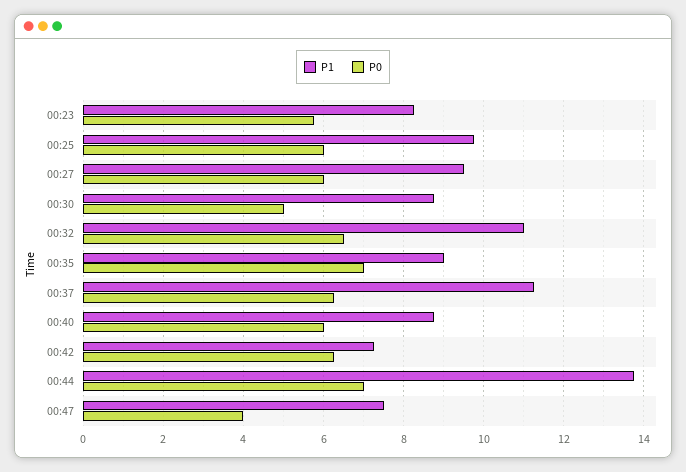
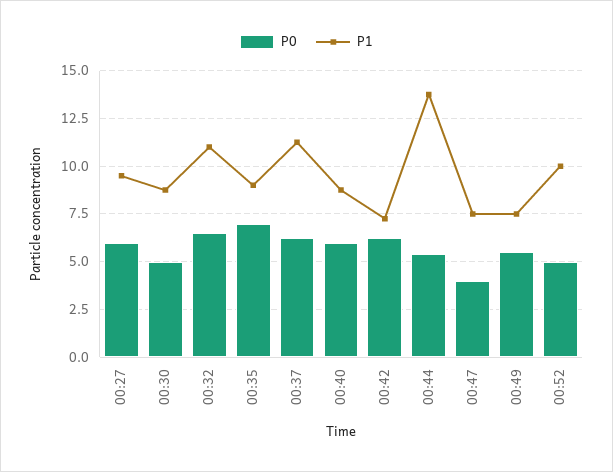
P1, 00:23: 8.2 -> none
P0, 00:23: 5.8 -> none
P1, 00:25: 9.8 -> none
P0, 00:25: 6 -> none
P0, 00:44: 7 -> 5.5
P0, 00:49: none -> 5.5
P1, 00:49: none -> 7.5
P0, 00:52: none -> 5
P1, 00:52: none -> 10

